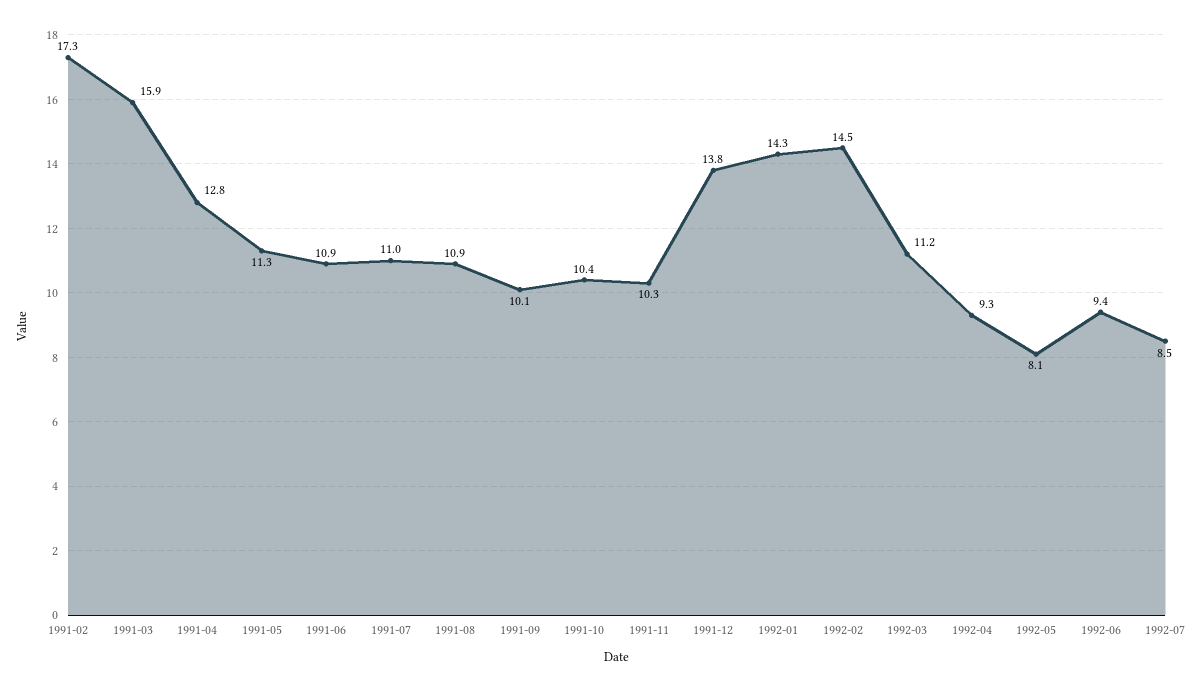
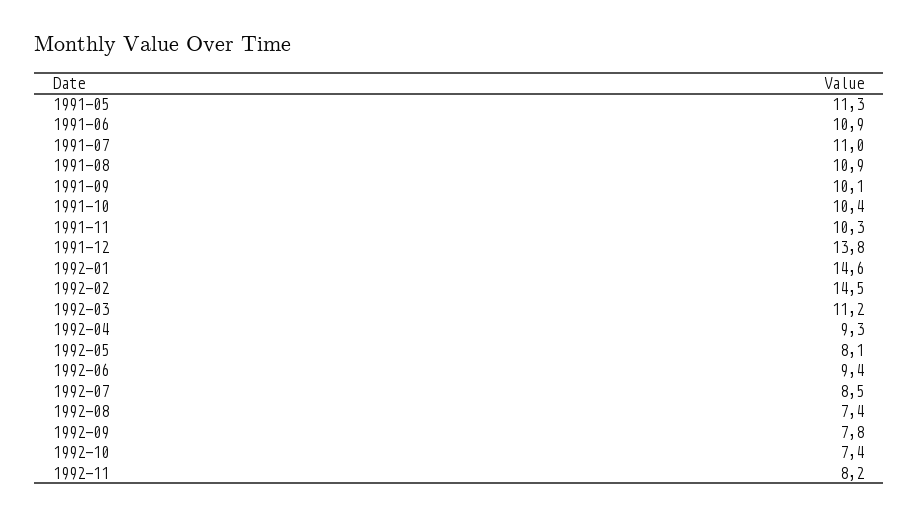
1991-02: 17.3 -> none
1991-03: 15.9 -> none
1991-04: 12.8 -> none
1992-01: 14.3 -> 14.6
1992-08: none -> 7.4
1992-09: none -> 7.8
1992-10: none -> 7.4
1992-11: none -> 8.2

